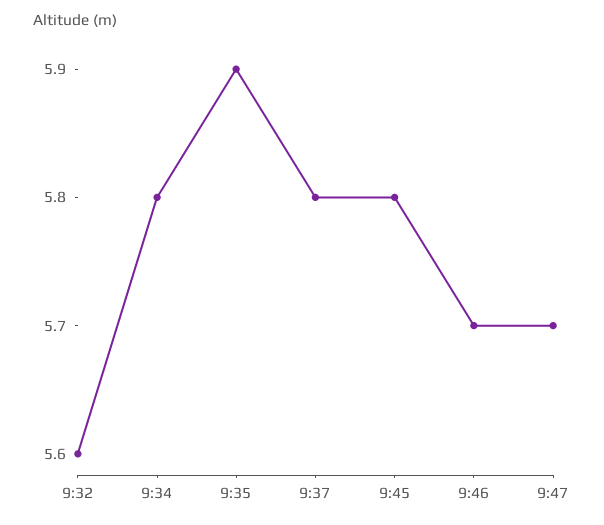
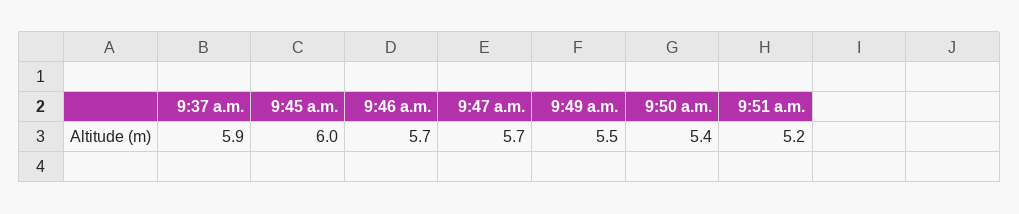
9:32: 5.6 -> none
9:34: 5.8 -> none
9:35: 5.9 -> none
9:37: 5.8 -> 5.9
9:45: 5.8 -> 6
9:49 a.m.: none -> 5.5
9:50 a.m.: none -> 5.4
9:51 a.m.: none -> 5.2

